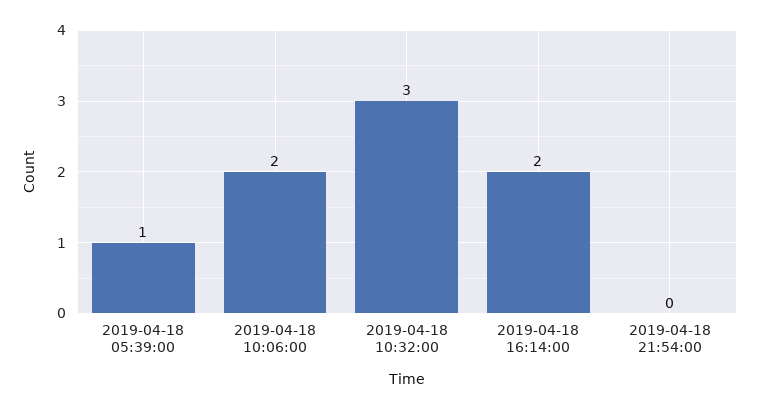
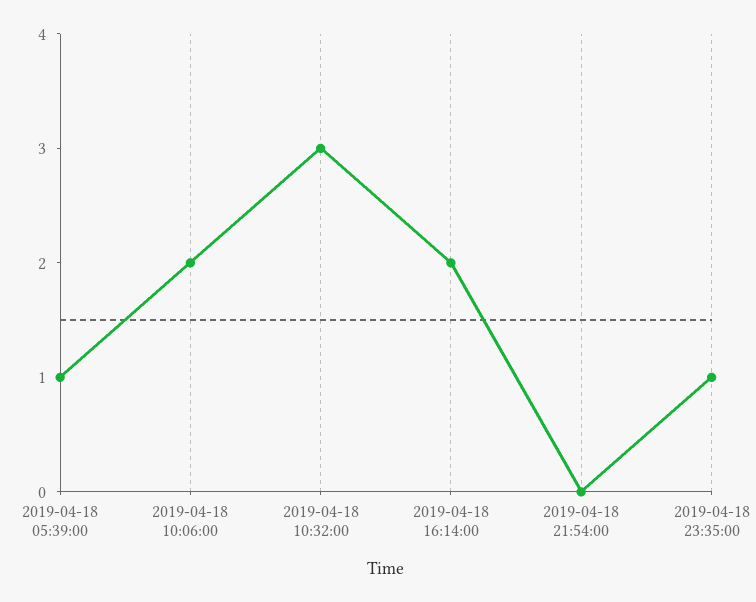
2019-04-18 23:35:00: none -> 1

